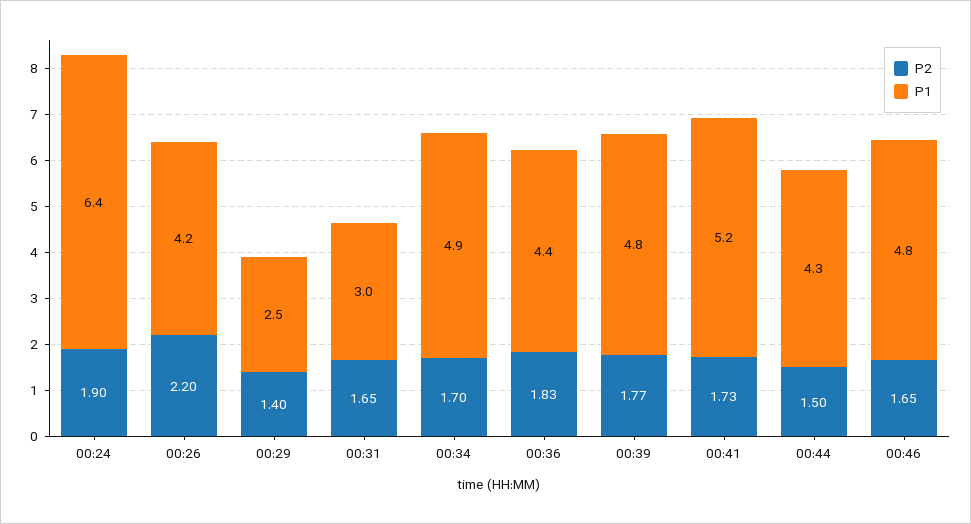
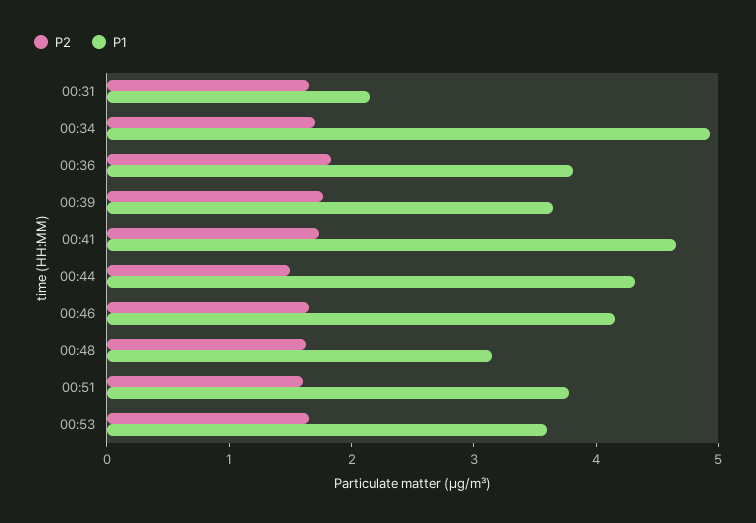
P2, 00:24: 1.9 -> none
P1, 00:24: 6.4 -> none
P2, 00:26: 2.2 -> none
P1, 00:26: 4.2 -> none
P2, 00:29: 1.4 -> none
P1, 00:29: 2.5 -> none
P1, 00:31: 3 -> 2.2
P1, 00:36: 4.4 -> 3.8
P1, 00:39: 4.8 -> 3.6
P1, 00:41: 5.2 -> 4.6
P1, 00:46: 4.8 -> 4.2
P2, 00:48: none -> 1.6
P1, 00:48: none -> 3.2
P2, 00:51: none -> 1.6
P1, 00:51: none -> 3.8
P2, 00:53: none -> 1.6
P1, 00:53: none -> 3.6

